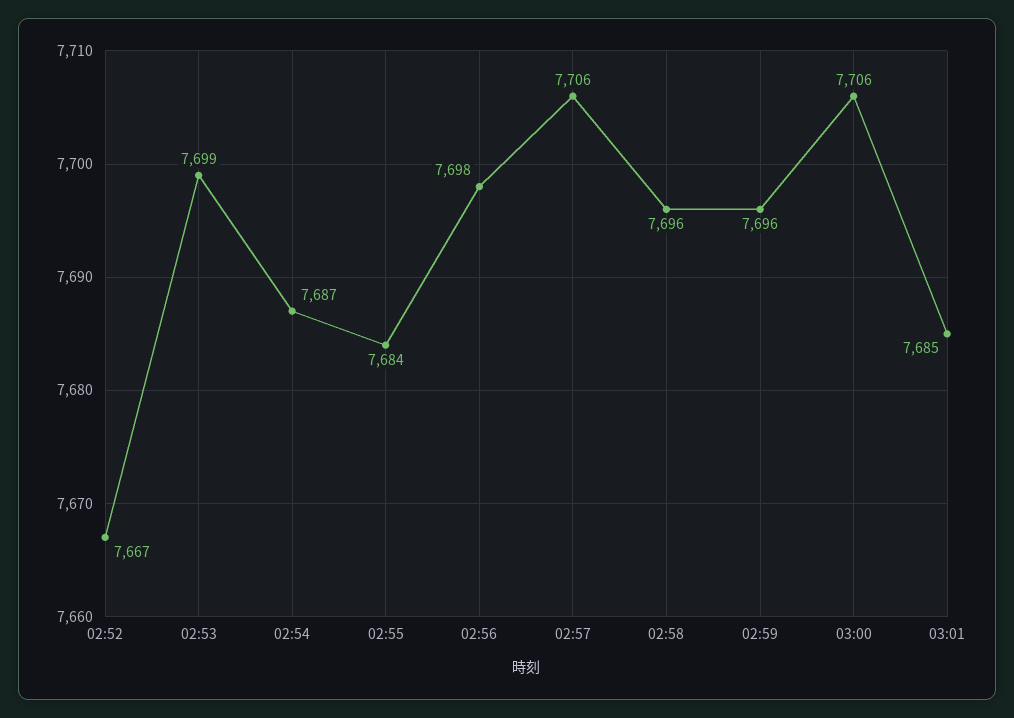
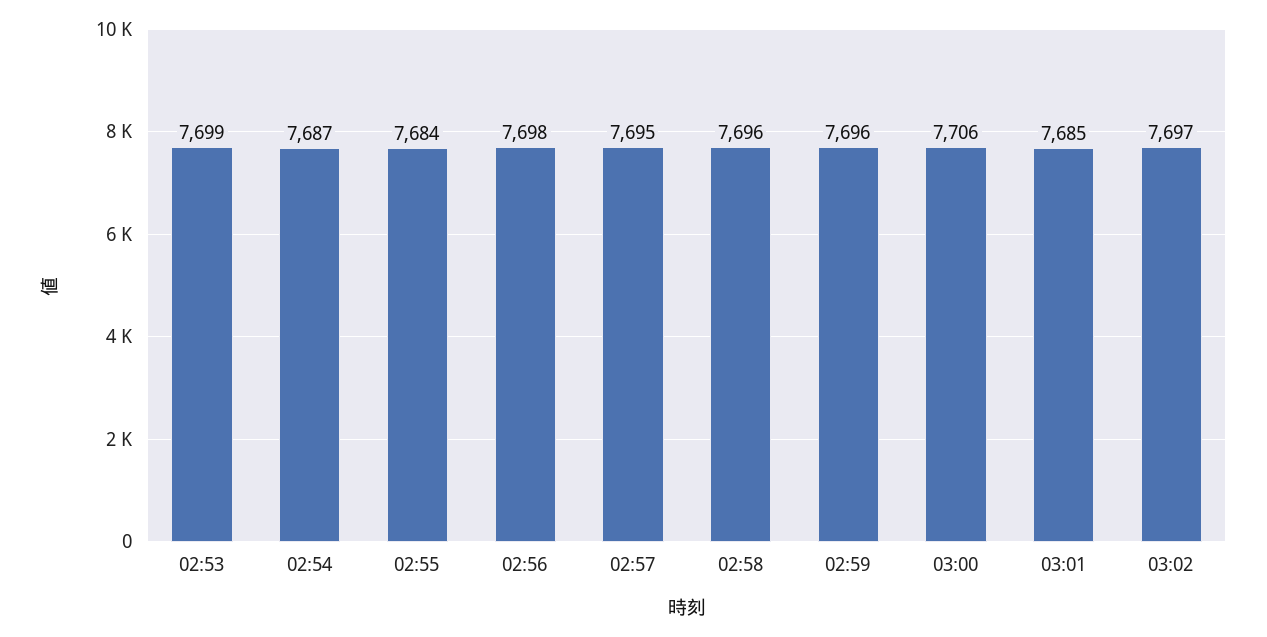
02:52: 7667 -> none
02:57: 7706 -> 7695
03:02: none -> 7697

